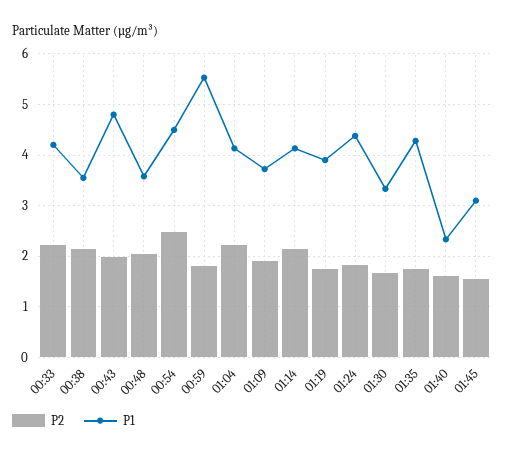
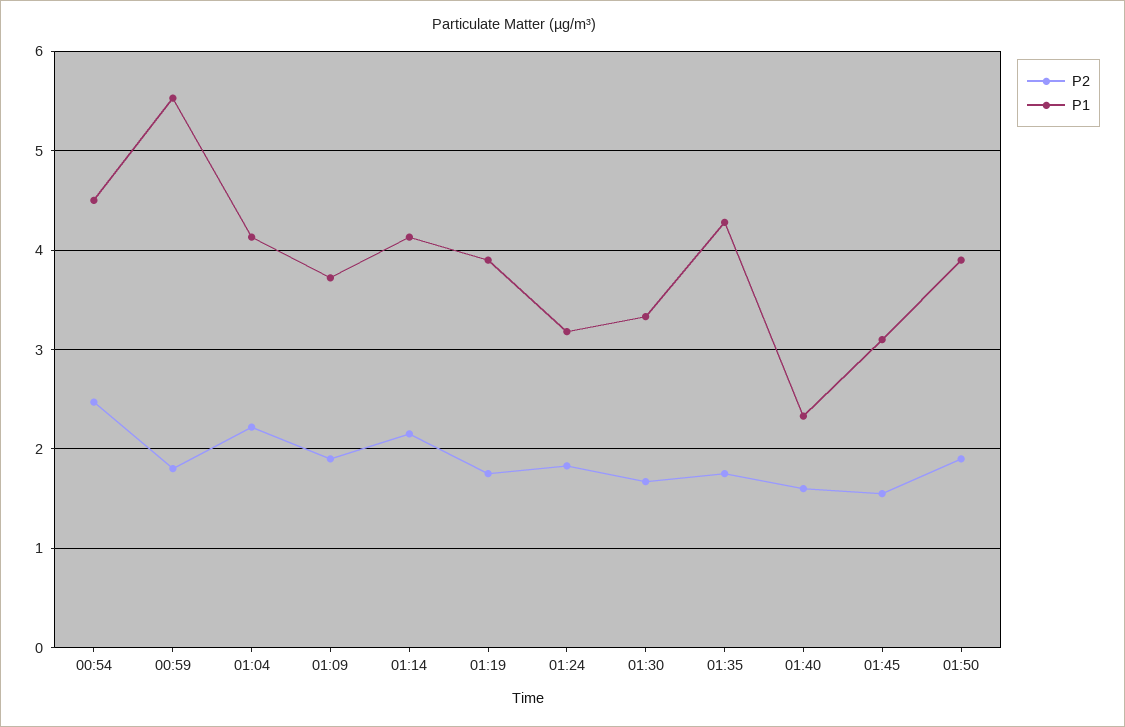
P2, 00:33: 2.2 -> none
P1, 00:33: 4.2 -> none
P2, 00:38: 2.2 -> none
P1, 00:38: 3.6 -> none
P2, 00:43: 2 -> none
P1, 00:43: 4.8 -> none
P2, 00:48: 2 -> none
P1, 00:48: 3.6 -> none
P1, 01:24: 4.4 -> 3.2
P2, 01:50: none -> 1.9
P1, 01:50: none -> 3.9

